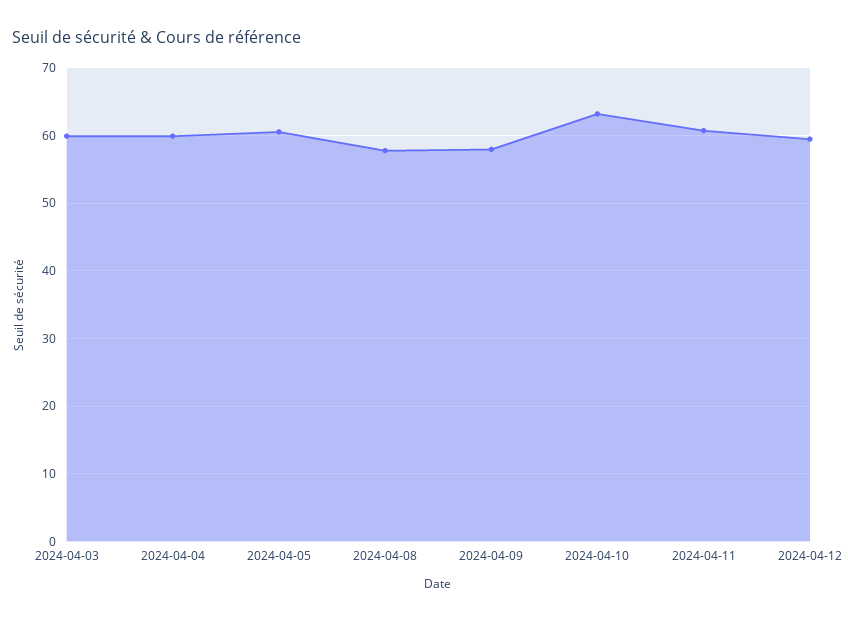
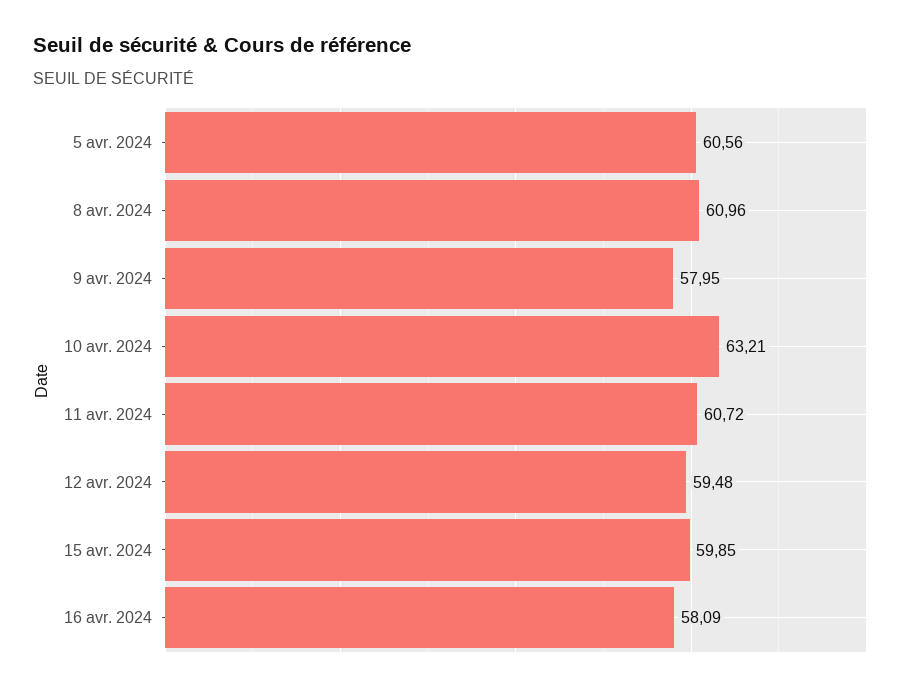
2024-04-03: 60 -> none
2024-04-04: 60 -> none
2024-04-08: 58 -> 60.96
15 avr. 2024: none -> 59.85
16 avr. 2024: none -> 58.09

